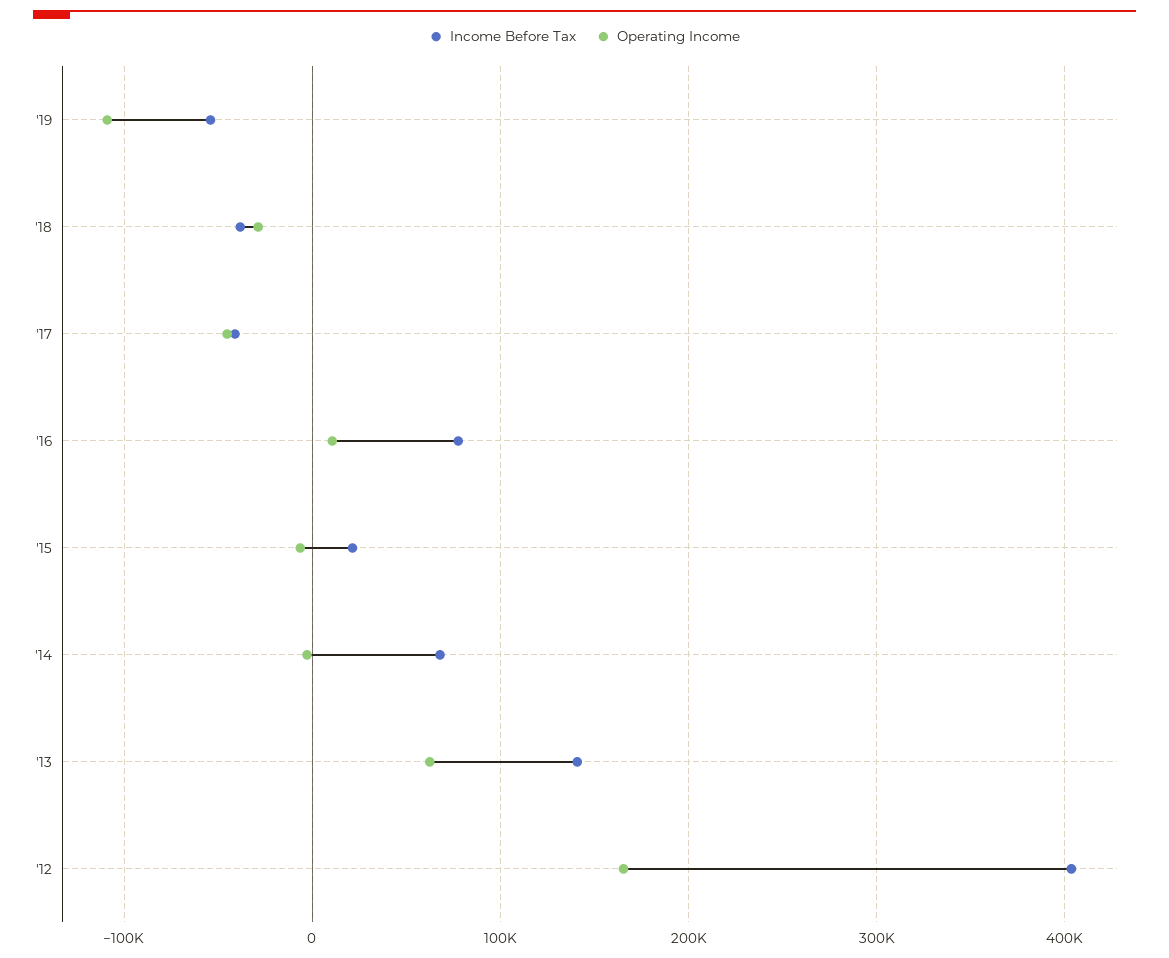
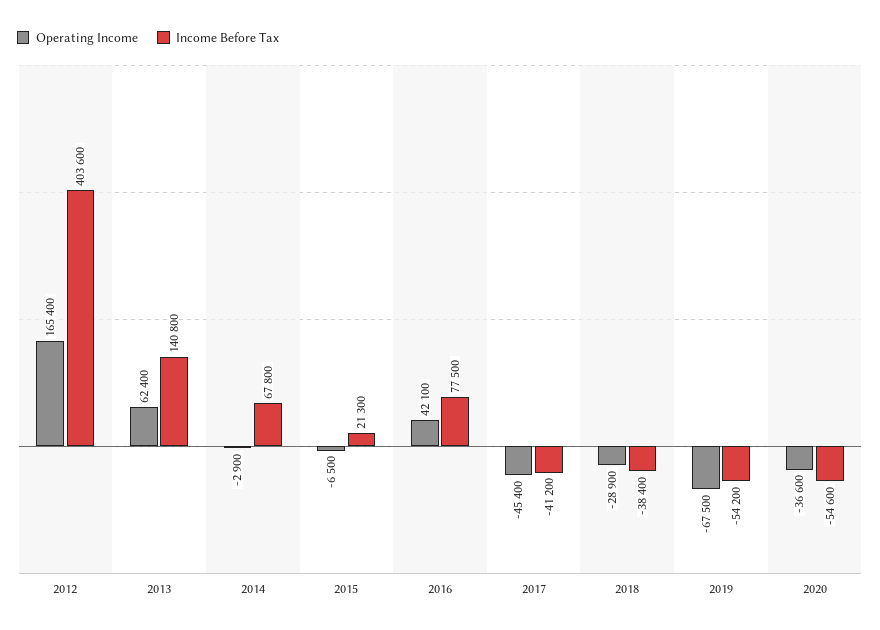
Operating Income, '19: -110000 -> -67500
Operating Income, '16: 10000 -> 42100
Operating Income, 2020: none -> -36600
Income Before Tax, 2020: none -> -54600

